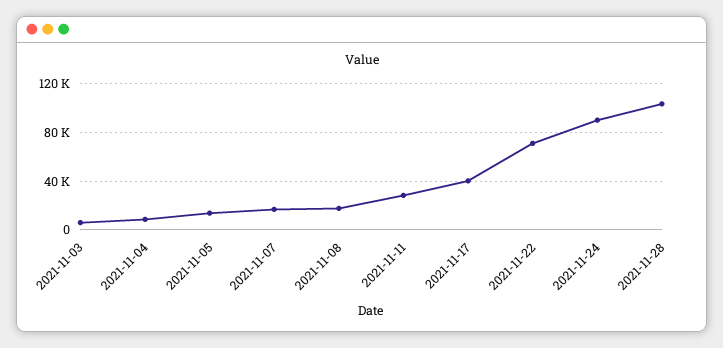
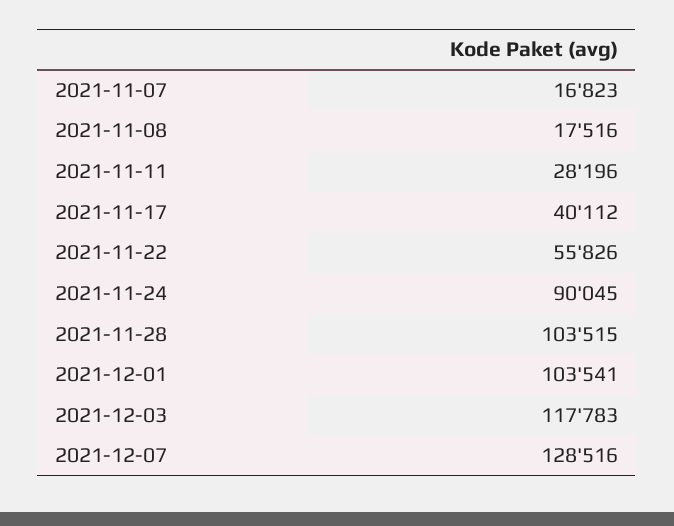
2021-11-03: 5000 -> none
2021-11-04: 10000 -> none
2021-11-05: 15000 -> none
2021-11-22: 70000 -> 55826
2021-12-01: none -> 103541
2021-12-03: none -> 117783
2021-12-07: none -> 128516

